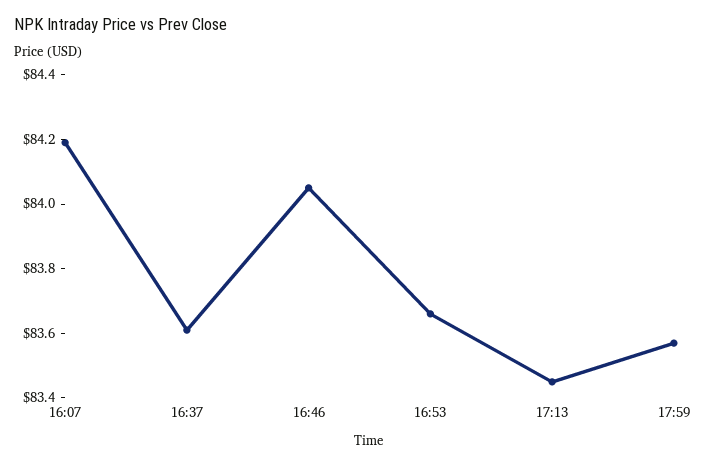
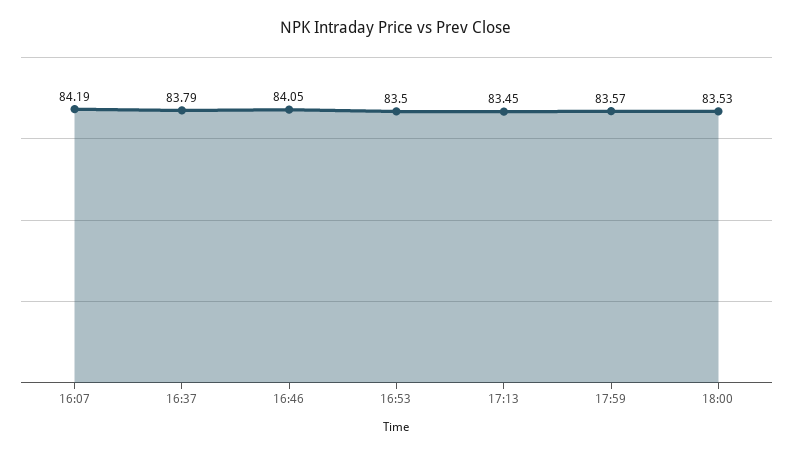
16:37: 83.6 -> 83.79
16:53: 83.65 -> 83.5
18:00: none -> 83.53

